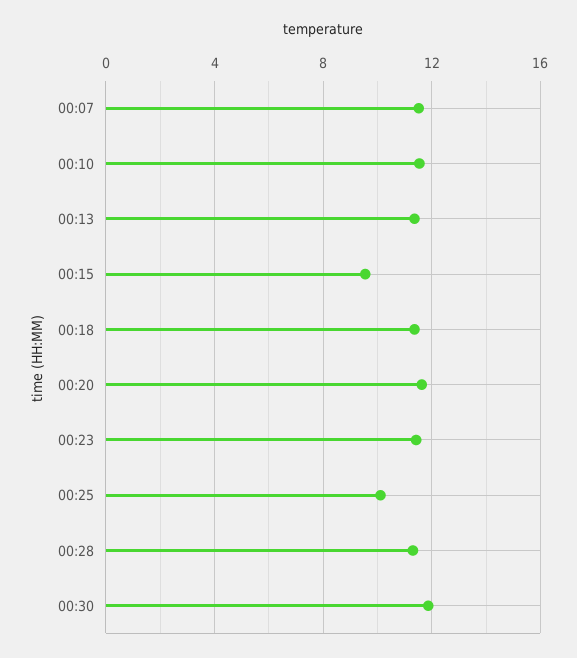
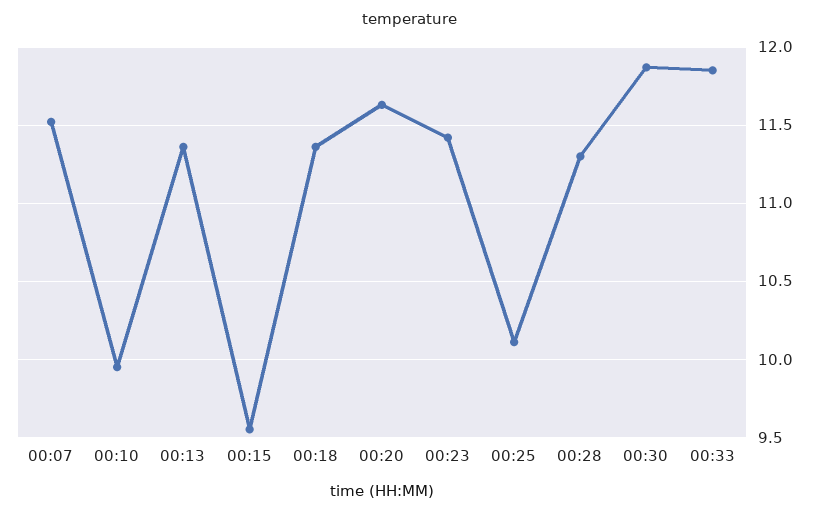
00:10: 11.5 -> 9.95
00:33: none -> 11.85

